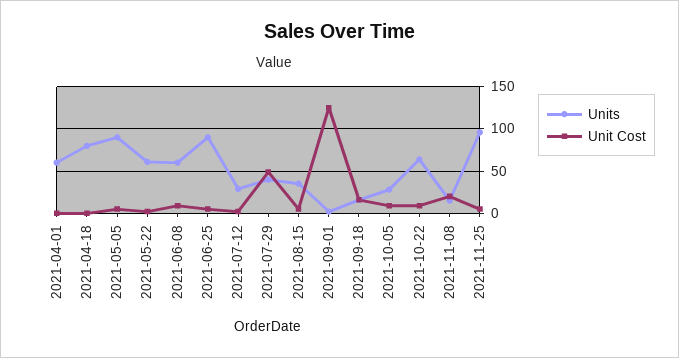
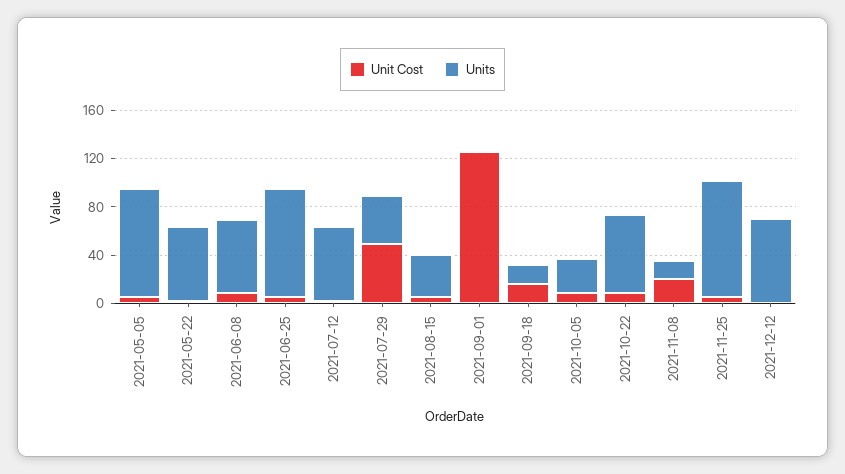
Units, 2021-04-01: 60 -> none
Unit Cost, 2021-04-01: 0 -> none
Units, 2021-04-18: 80 -> none
Unit Cost, 2021-04-18: 0 -> none
Units, 2021-07-12: 30 -> 60
Unit Cost, 2021-12-12: none -> 0
Units, 2021-12-12: none -> 70

